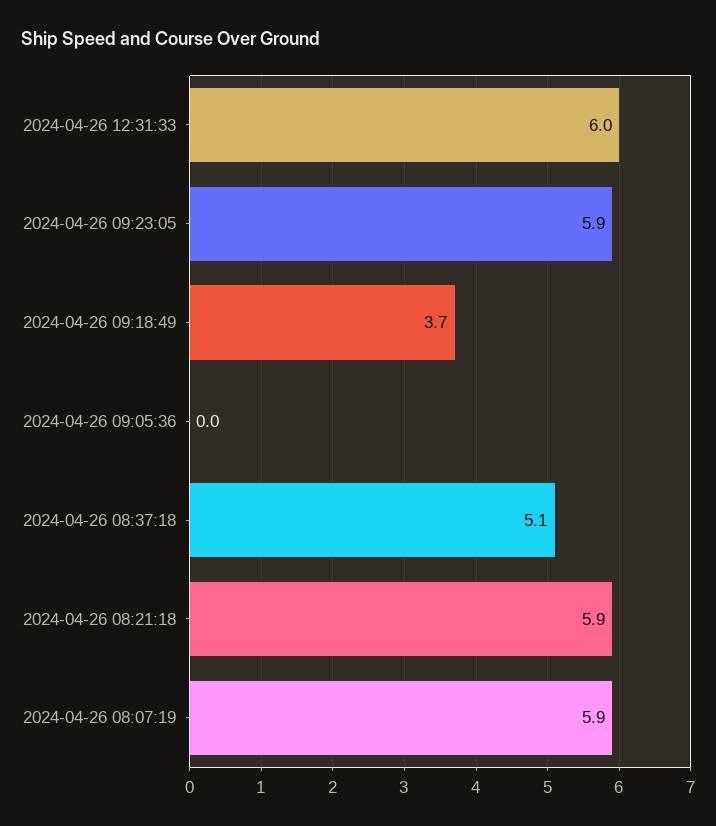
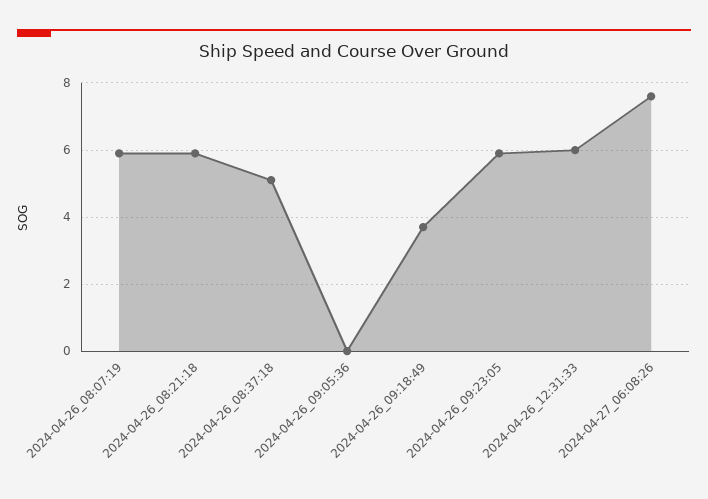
2024-04-27_06:08:26: none -> 7.5

